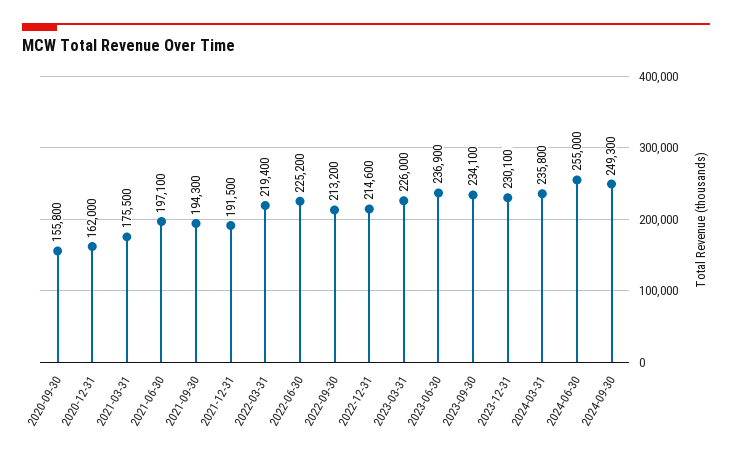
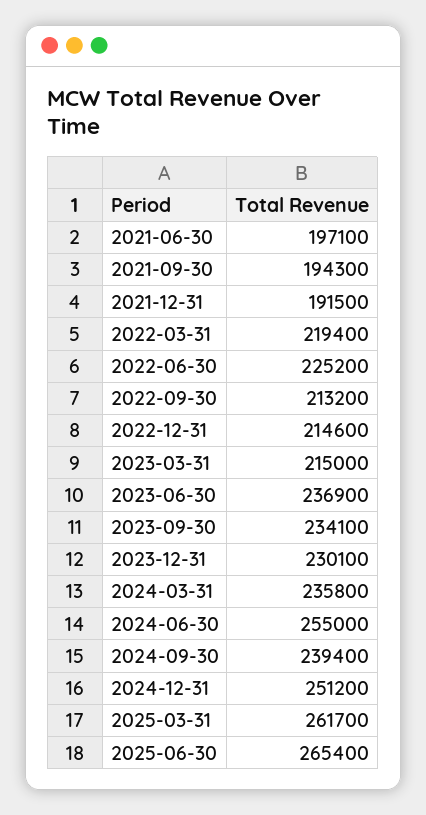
2020-09-30: 155800 -> none
2020-12-31: 162000 -> none
2021-03-31: 175500 -> none
2023-03-31: 226000 -> 215000
2024-09-30: 249300 -> 239400
2024-12-31: none -> 251200
2025-03-31: none -> 261700
2025-06-30: none -> 265400

